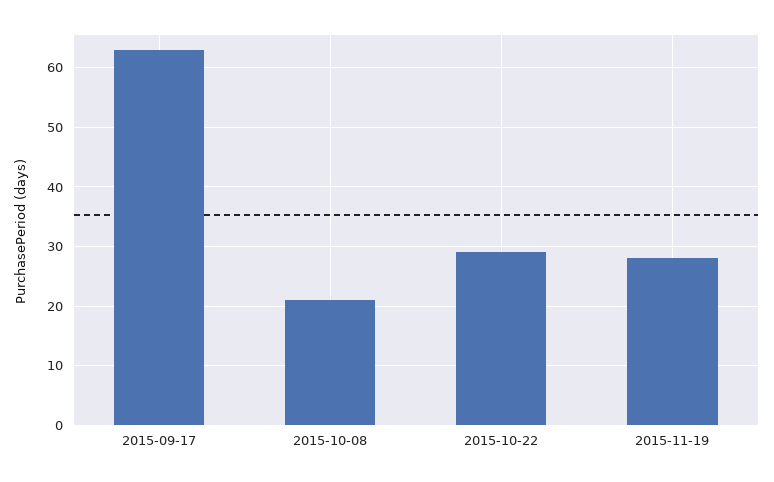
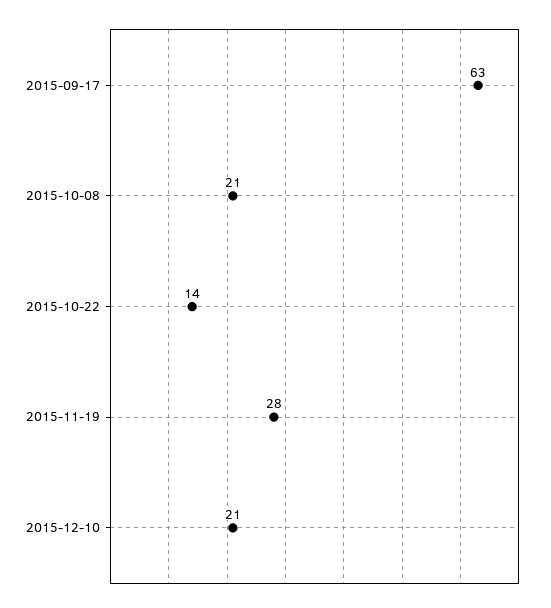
2015-10-22: 30 -> 14
2015-12-10: none -> 21

